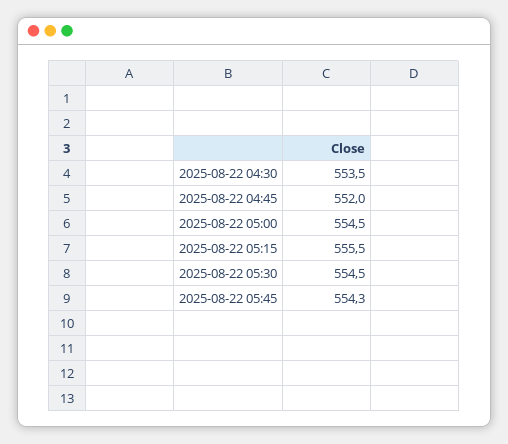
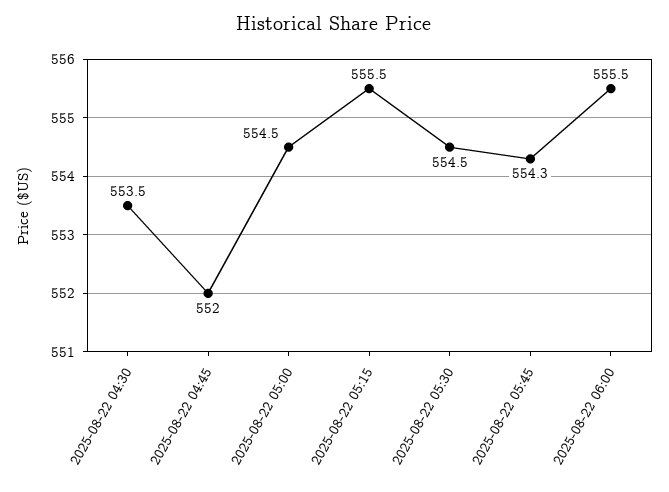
2025-08-22 06:00: none -> 555.5

